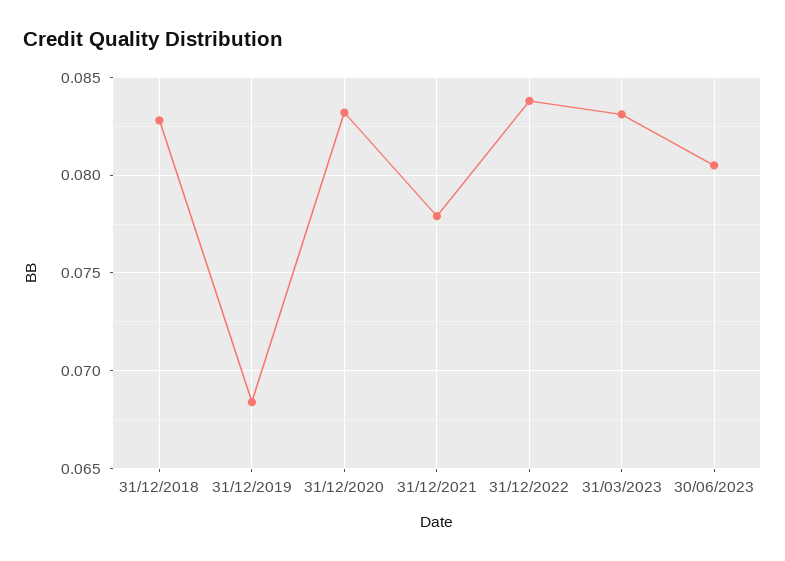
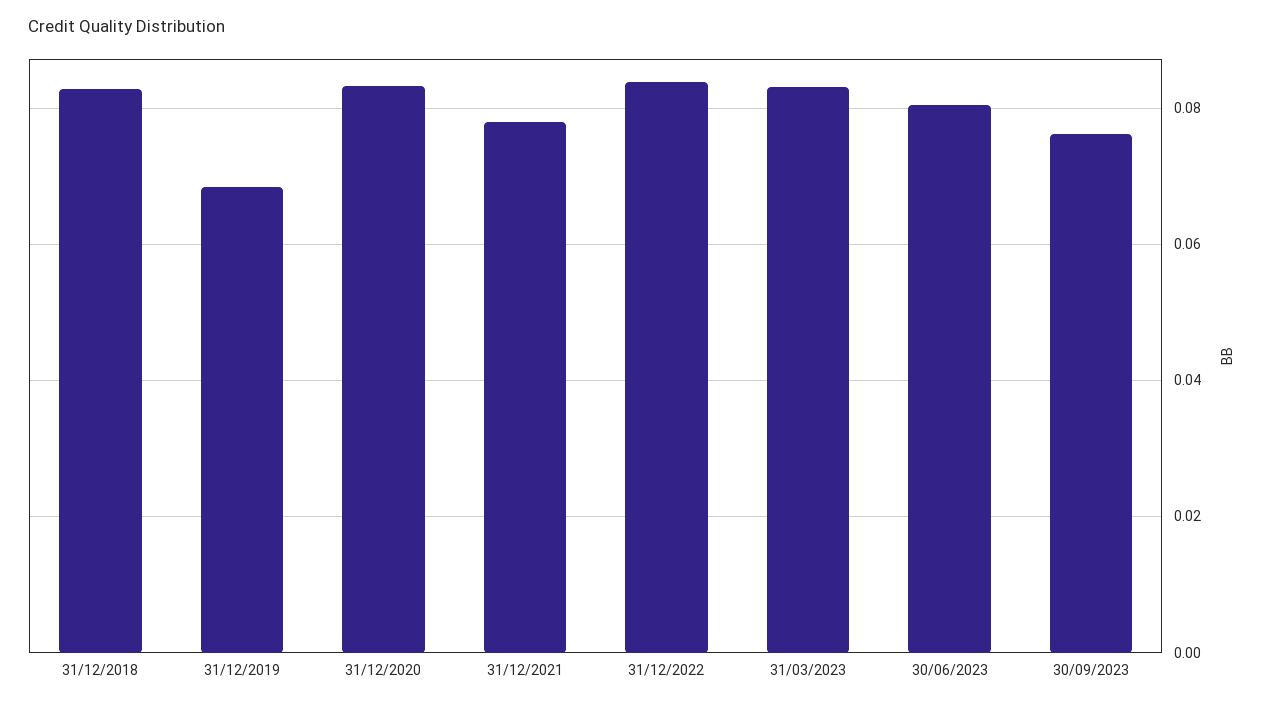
30/09/2023: none -> 0.076

